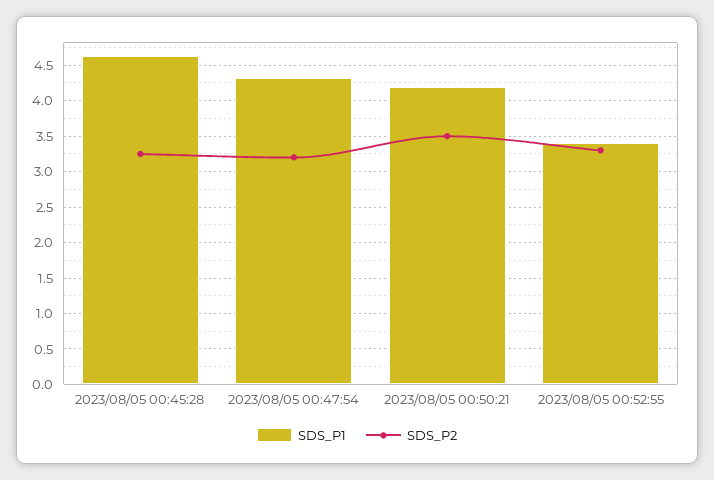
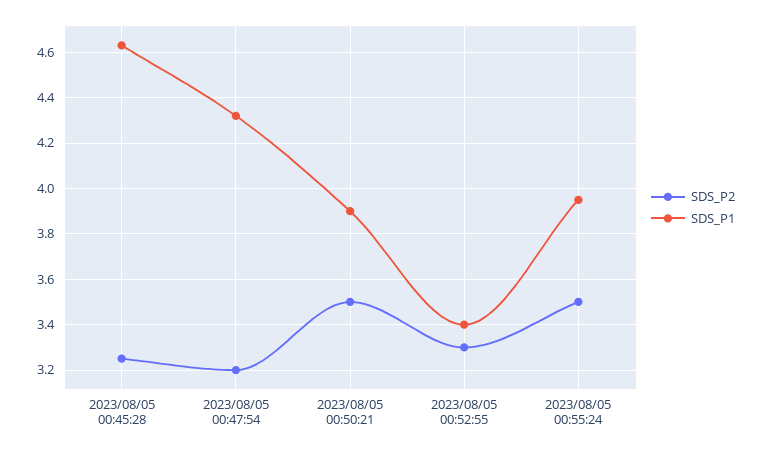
SDS_P1, 2023/08/05 00:50:21: 4.2 -> 3.9
SDS_P2, 2023/08/05 00:55:24: none -> 3.5
SDS_P1, 2023/08/05 00:55:24: none -> 3.95

